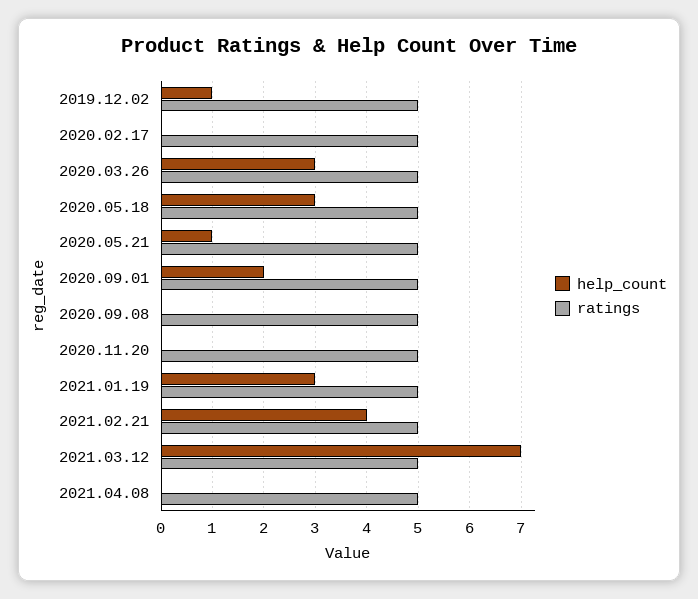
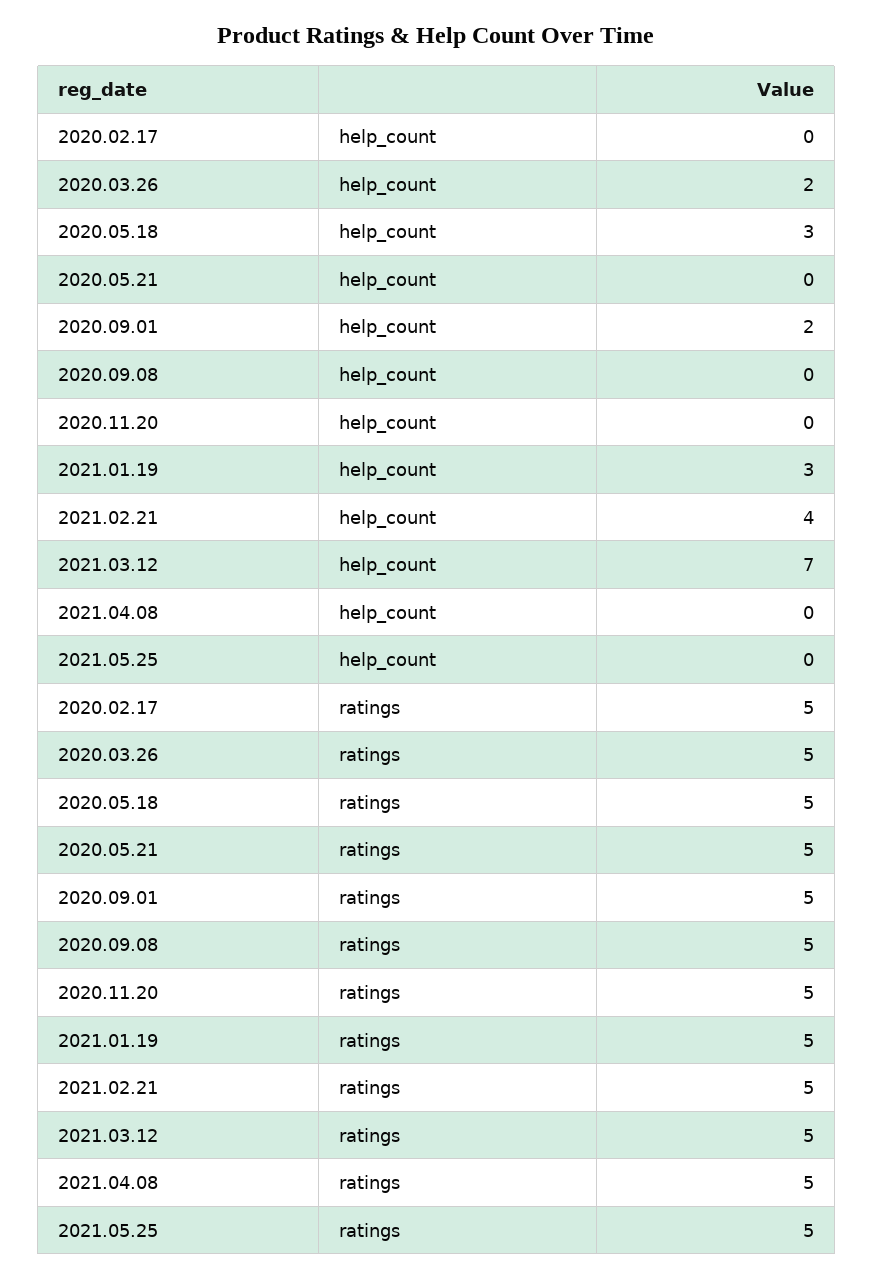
help_count, 2019.12.02: 1 -> none
ratings, 2019.12.02: 5 -> none
help_count, 2020.03.26: 3 -> 2
help_count, 2020.05.21: 1 -> 0
help_count, 2021.05.25: none -> 0
ratings, 2021.05.25: none -> 5

